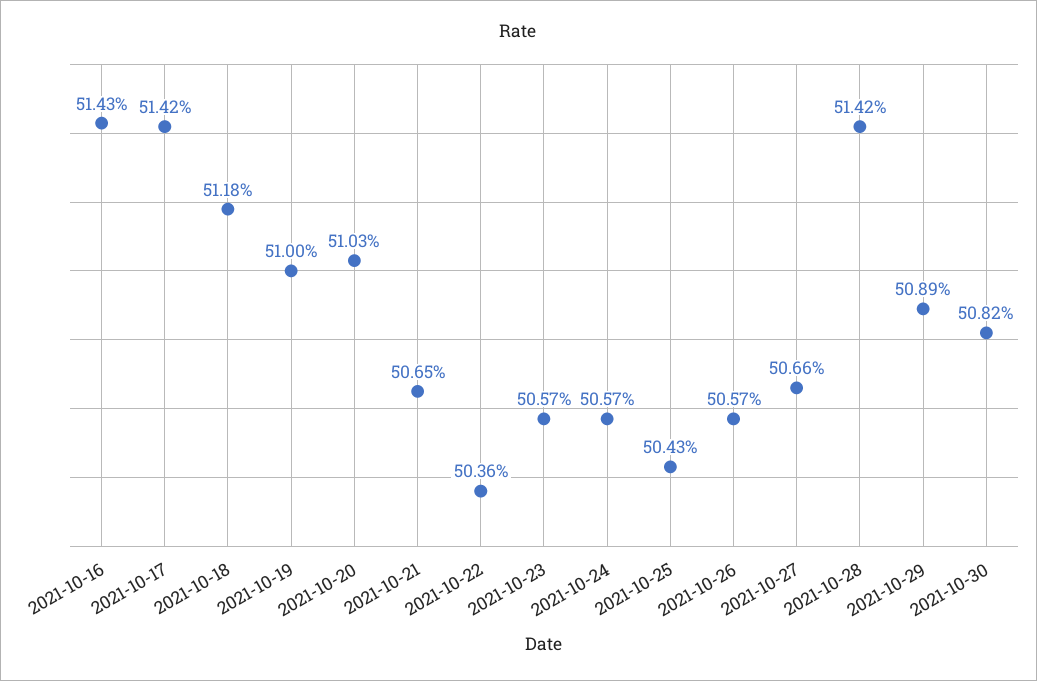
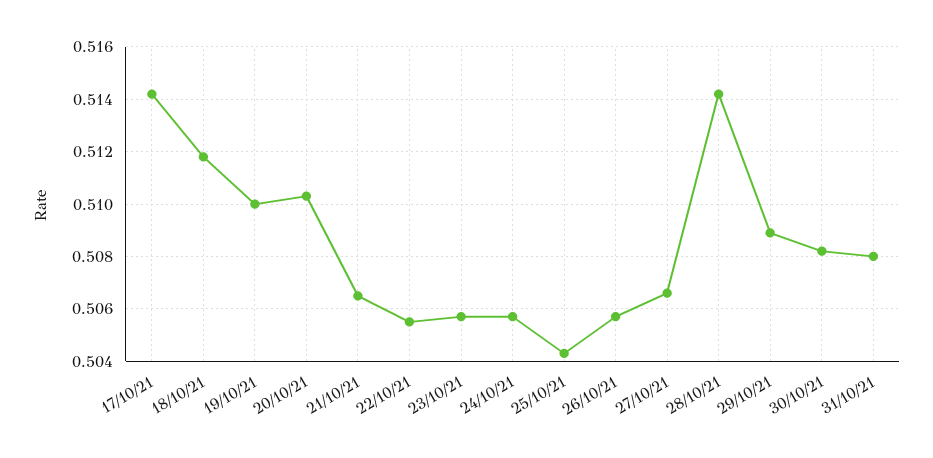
2021-10-16: 0.5143 -> none
2021-10-22: 0.5036 -> 0.5055
31/10/21: none -> 0.508

